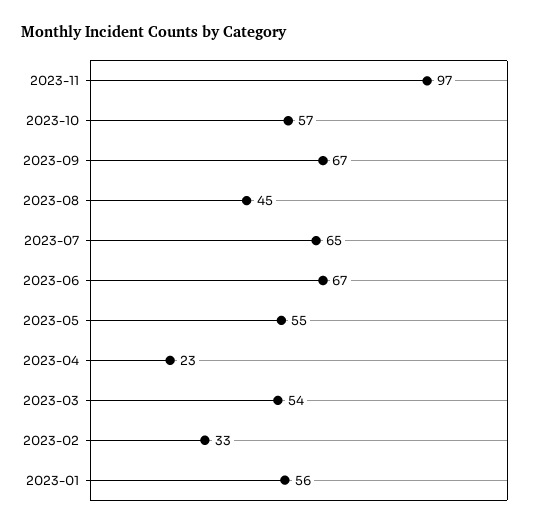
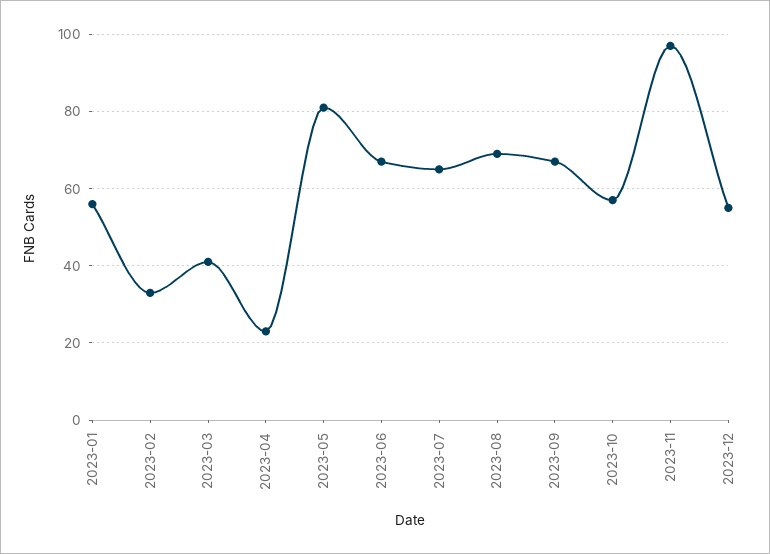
2023-08: 45 -> 70
2023-05: 55 -> 80
2023-03: 54 -> 40
2023-12: none -> 55

